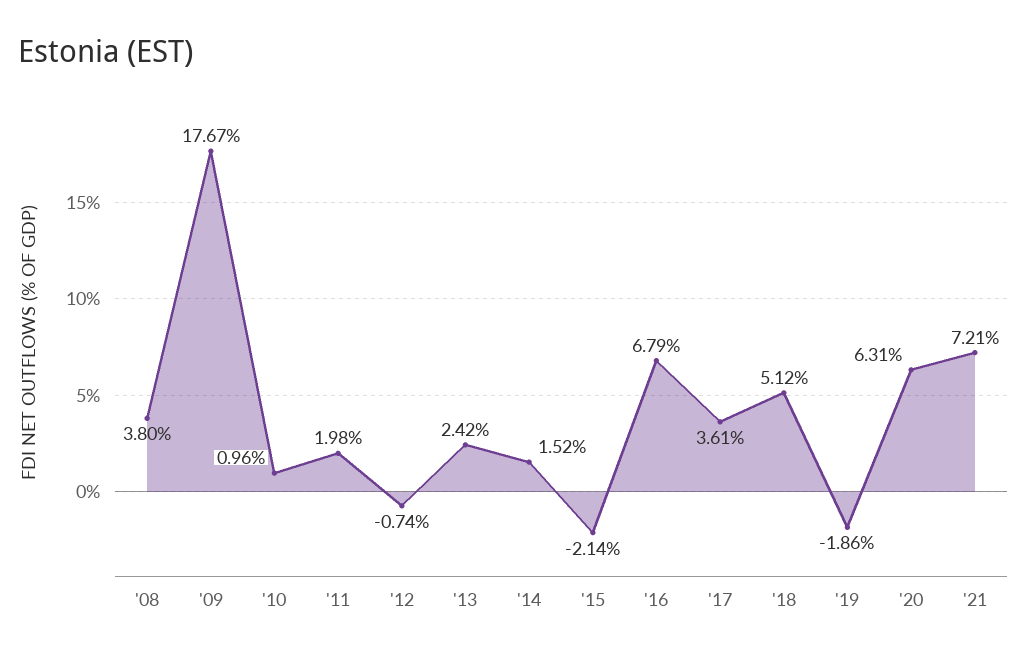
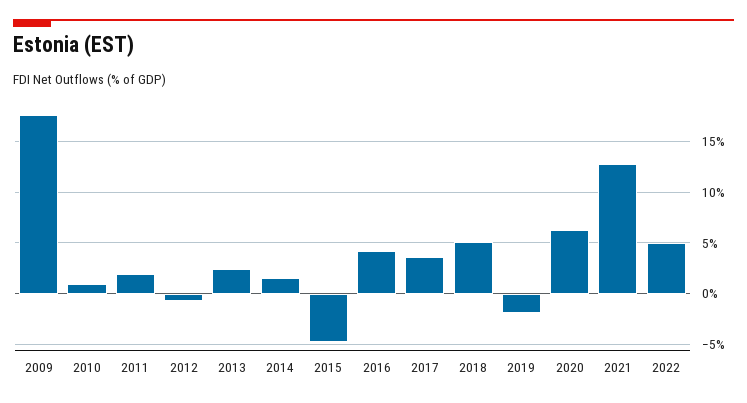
'08: 3.8 -> none
'15: -2.14 -> -5
'16: 6.79 -> 4
'21: 7.21 -> 13
2022: none -> 5

